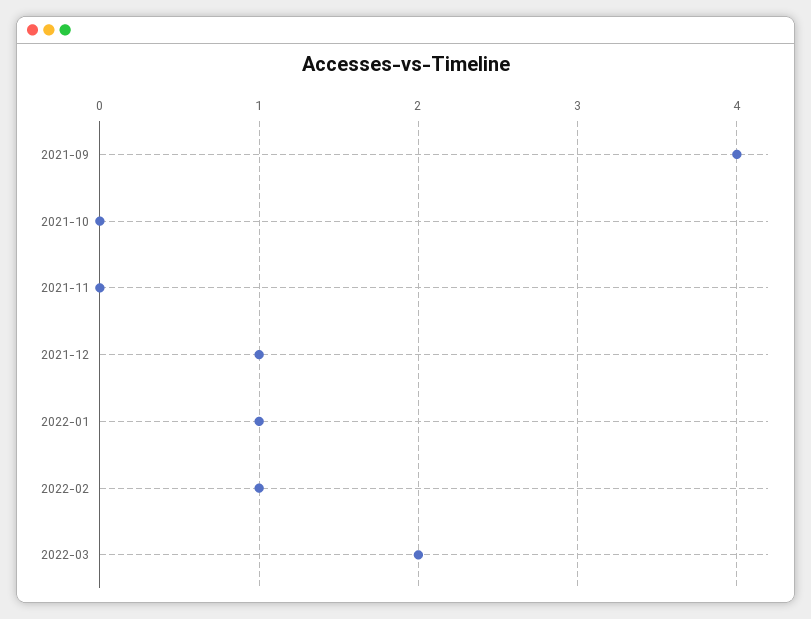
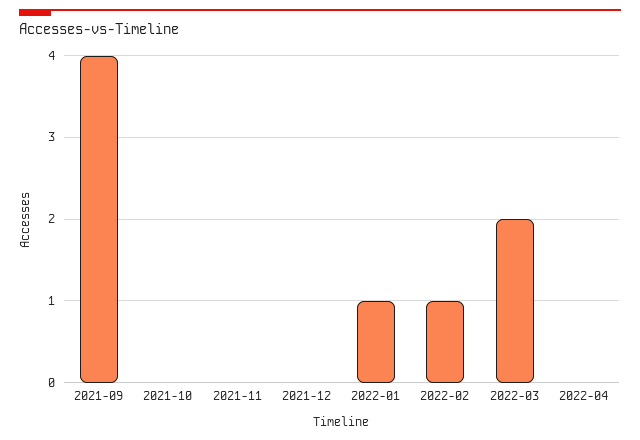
2021-12: 1 -> 0
2022-04: none -> 0

